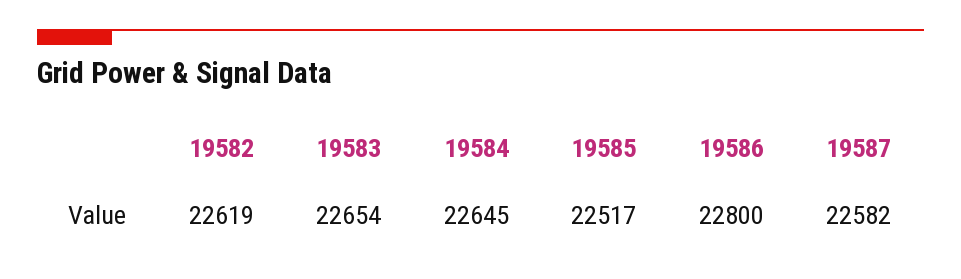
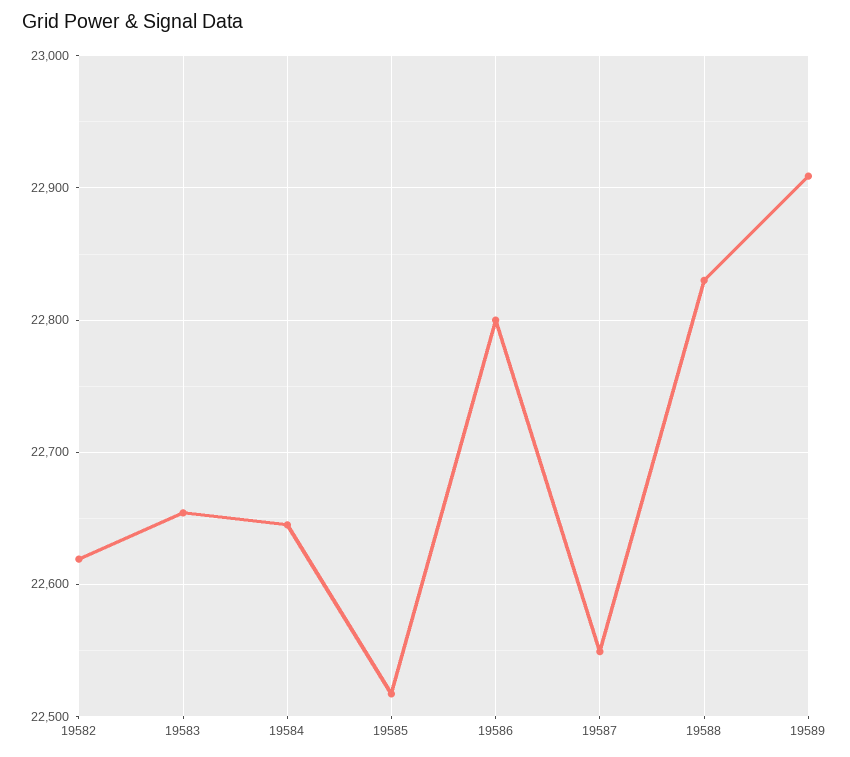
19587: 22582 -> 22550
19588: none -> 22830
19589: none -> 22910

